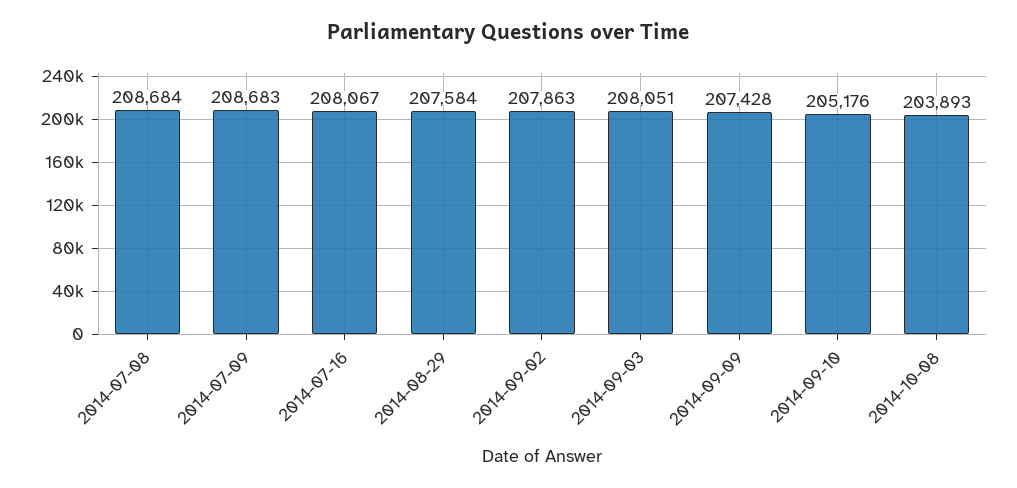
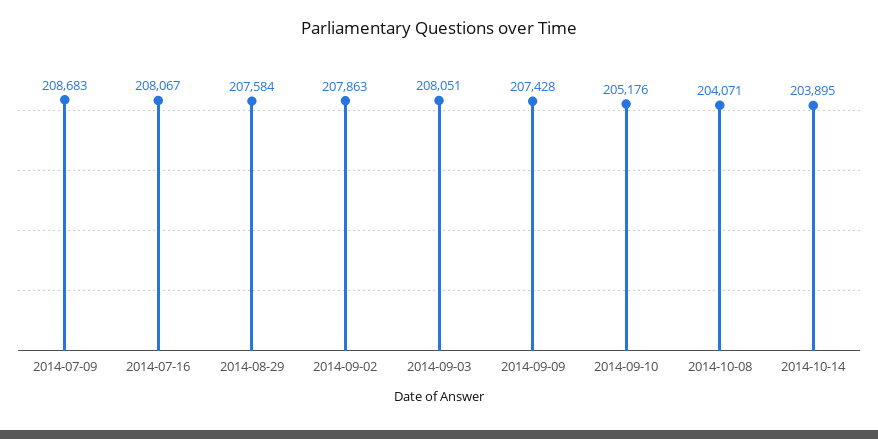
2014-07-08: 208684 -> none
2014-10-08: 203893 -> 204071
2014-10-14: none -> 203895

